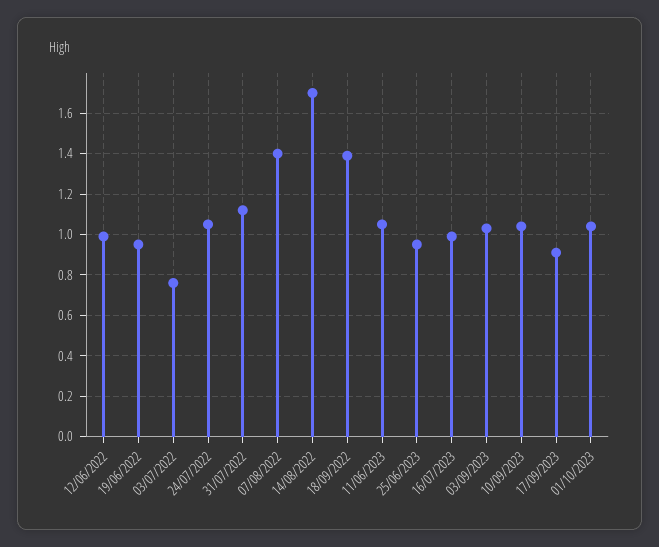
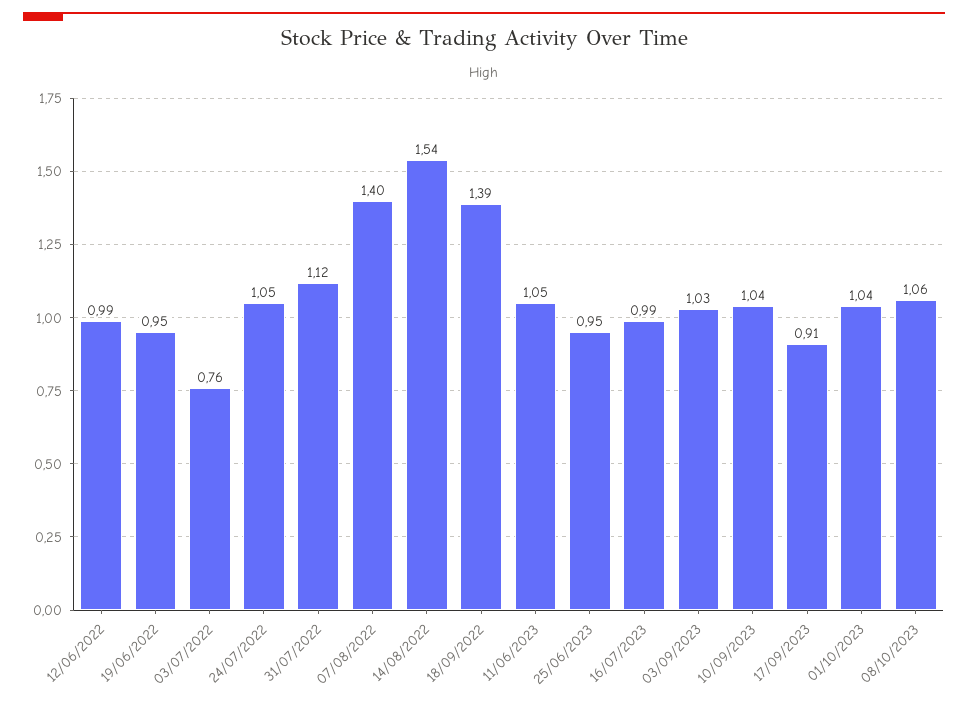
14/08/2022: 1.7 -> 1.54
08/10/2023: none -> 1.06

